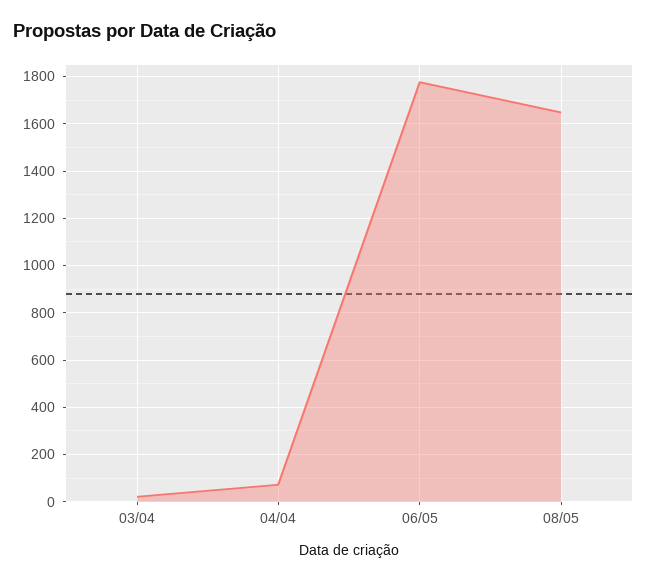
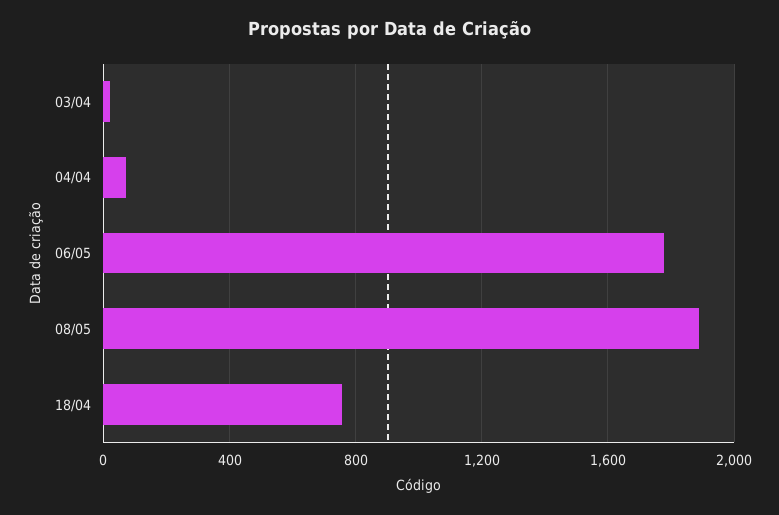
08/05: 1650 -> 1900
18/04: none -> 750

